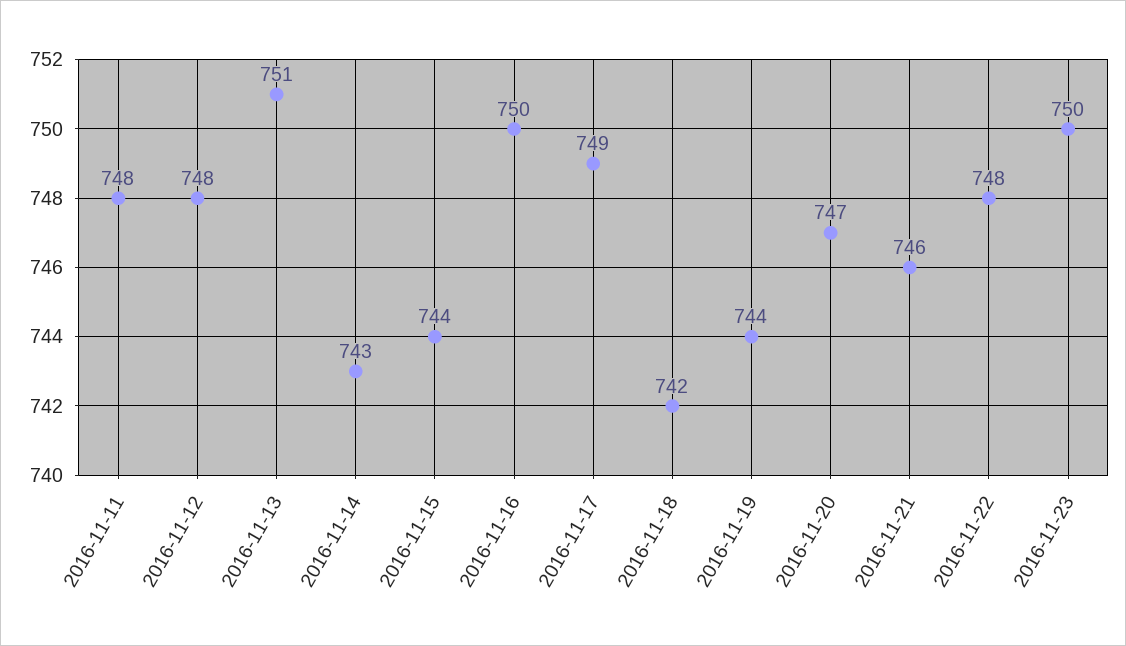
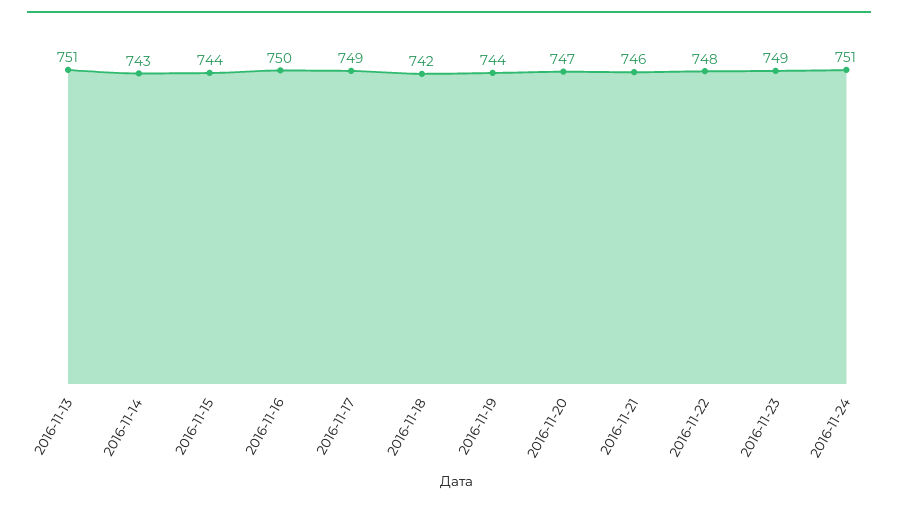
2016-11-11: 748 -> none
2016-11-12: 748 -> none
2016-11-23: 750 -> 749
2016-11-24: none -> 751

